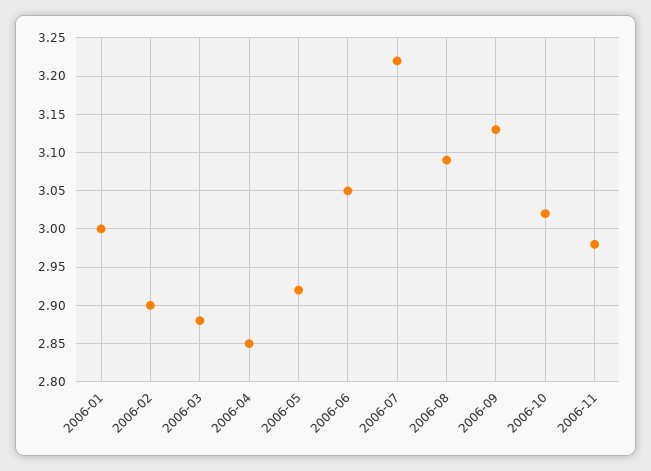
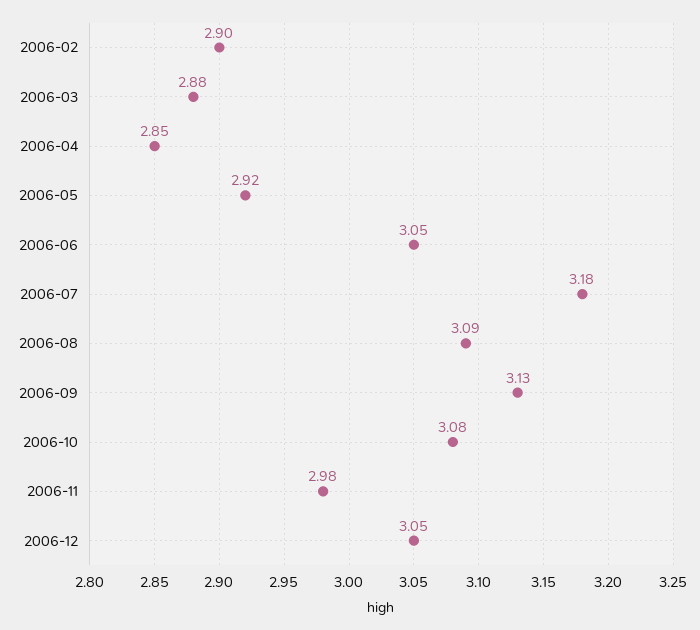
2006-01: 3 -> none
2006-07: 3.22 -> 3.18
2006-10: 3.02 -> 3.08
2006-12: none -> 3.05

